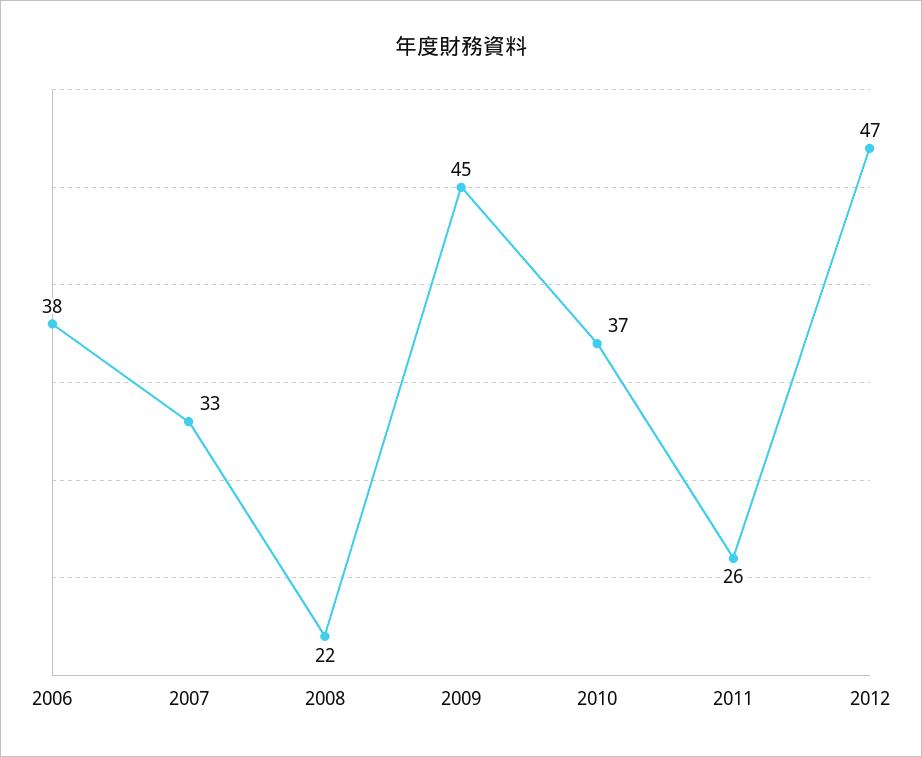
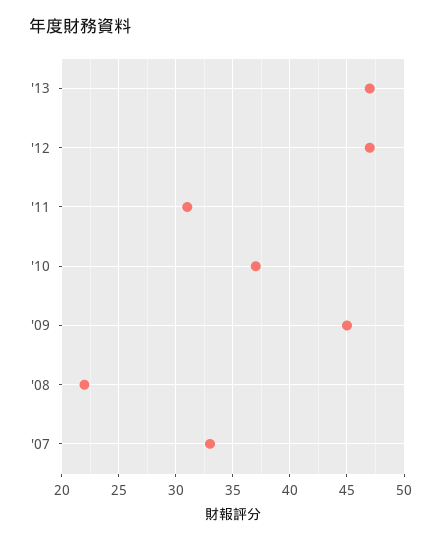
2006: 38 -> none
2011: 26 -> 31
'13: none -> 47

